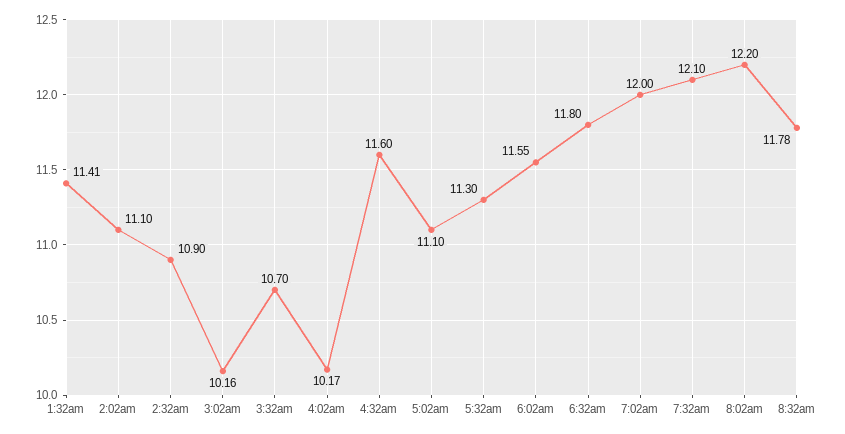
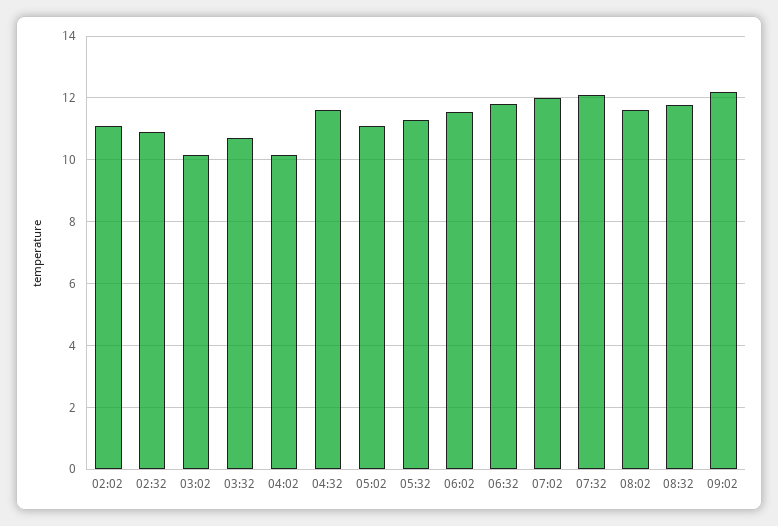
1:32am: 11.41 -> none
8:02am: 12.2 -> 11.6
09:02: none -> 12.2

